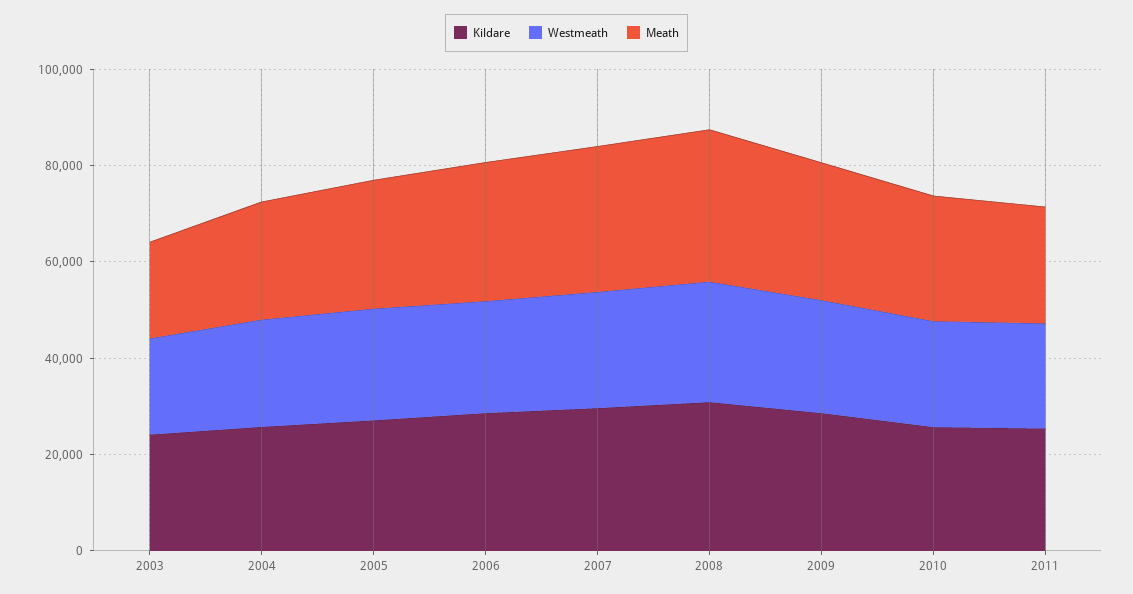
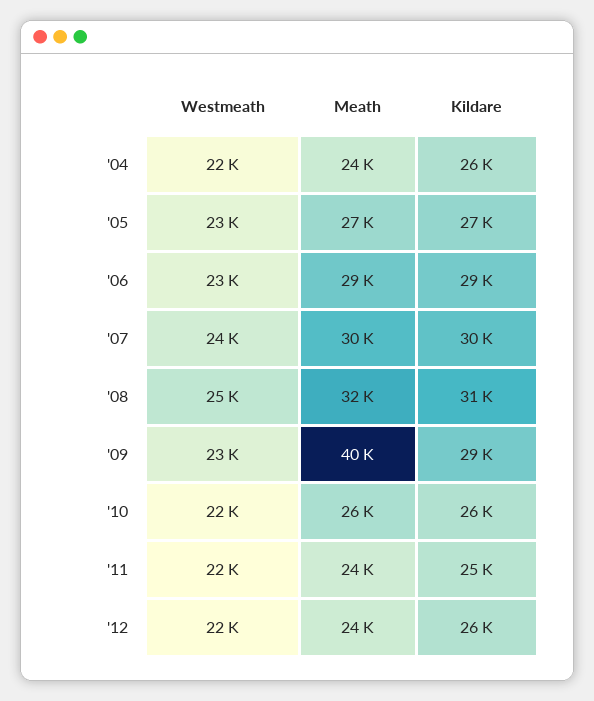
Kildare, 2003: 25000 -> none
Westmeath, 2003: 20000 -> none
Meath, 2003: 20000 -> none
Meath, 2009: 30000 -> 40000
Westmeath, '12: none -> 22000
Meath, '12: none -> 24000
Kildare, '12: none -> 26000

